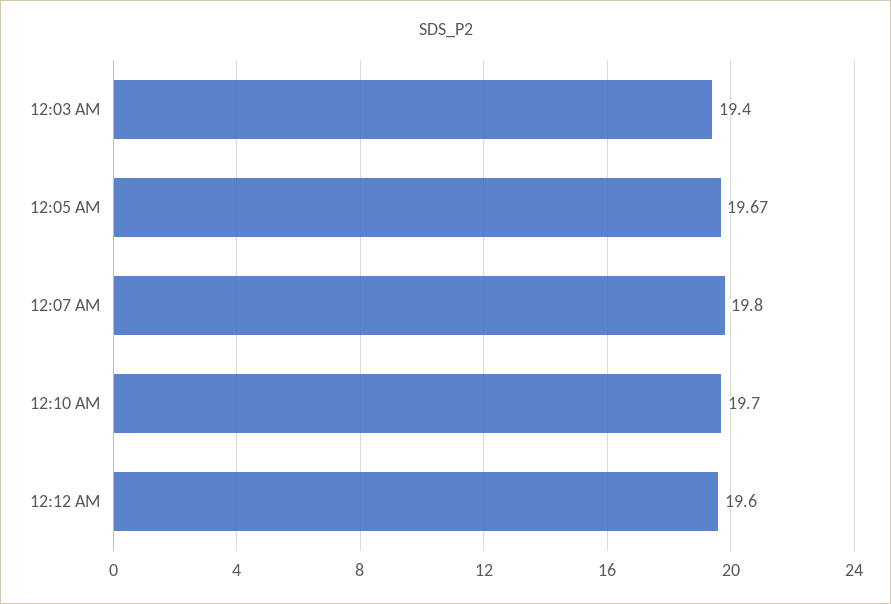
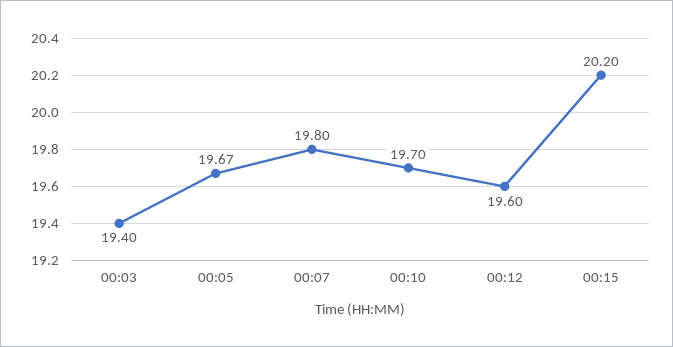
00:15: none -> 20.2

